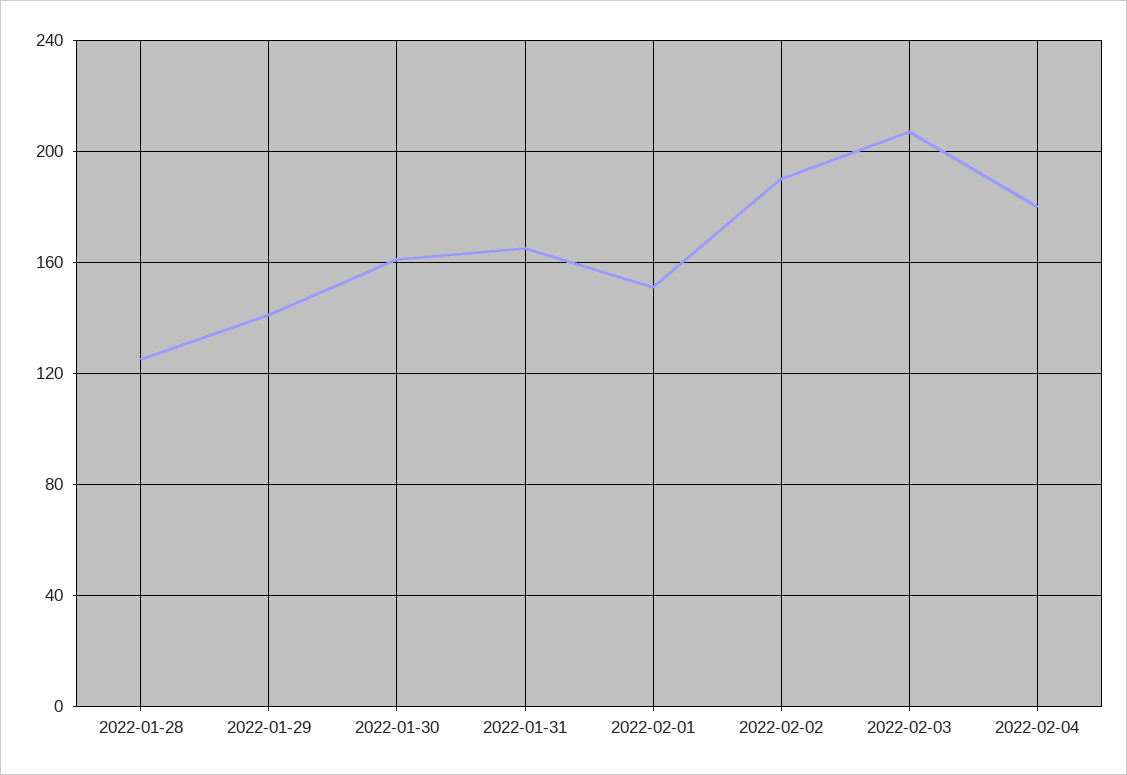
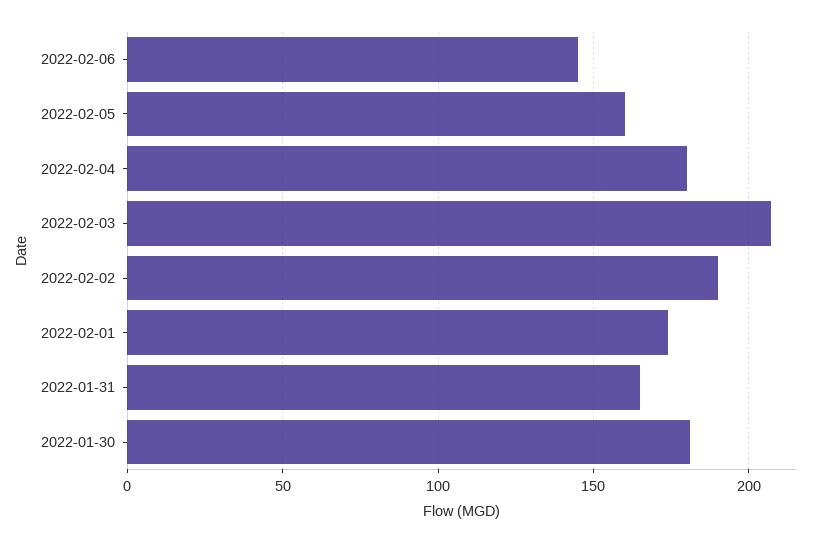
2022-01-28: 125 -> none
2022-01-29: 140 -> none
2022-01-30: 160 -> 180
2022-02-01: 150 -> 175
2022-02-06: none -> 145
2022-02-05: none -> 160

